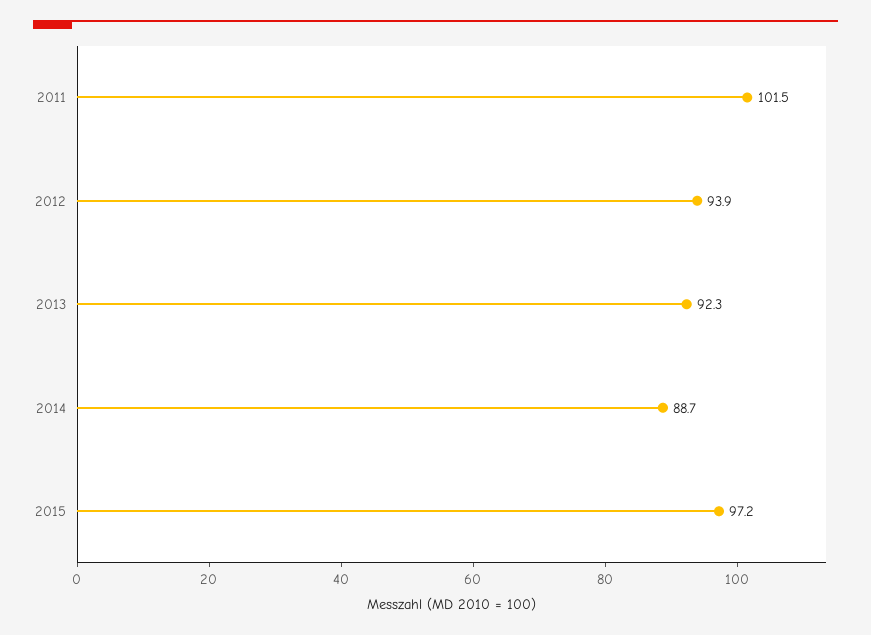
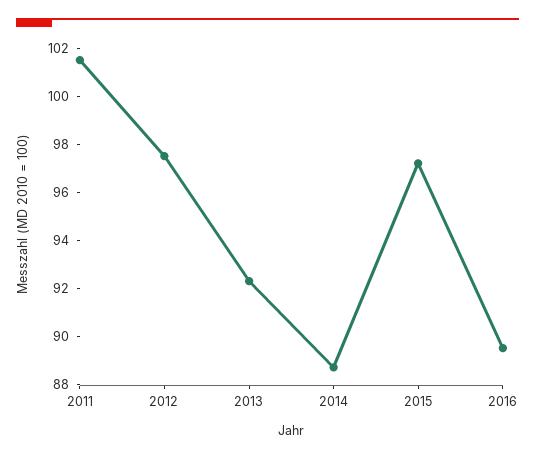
2012: 93.9 -> 97.5
2016: none -> 89.5

